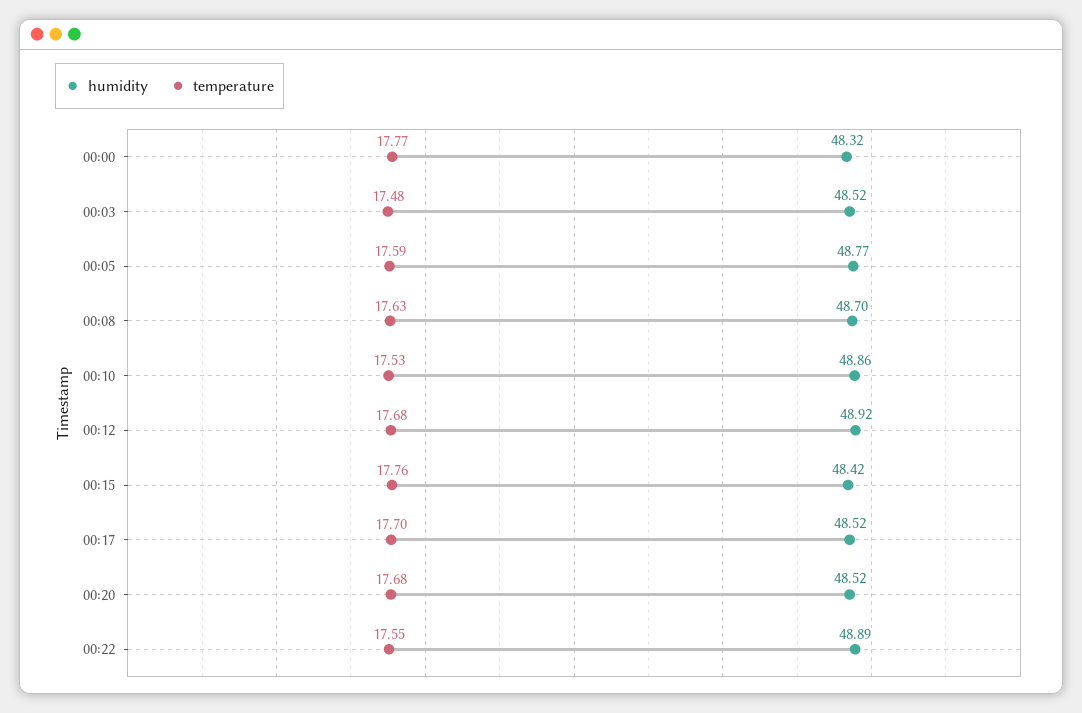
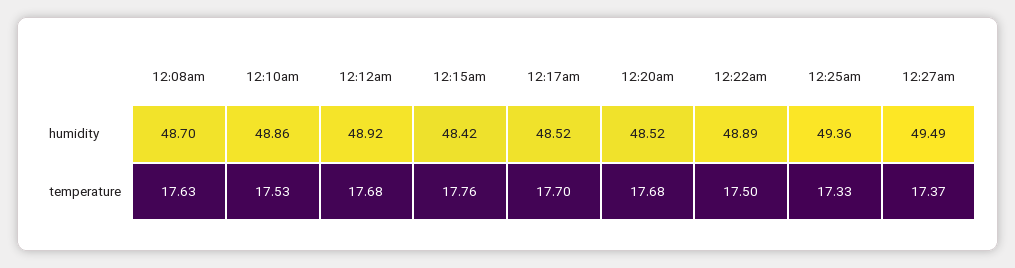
humidity, 00:00: 48.32 -> none
temperature, 00:00: 17.77 -> none
humidity, 00:03: 48.52 -> none
temperature, 00:03: 17.48 -> none
humidity, 00:05: 48.77 -> none
temperature, 00:05: 17.59 -> none
temperature, 00:22: 17.55 -> 17.5
humidity, 12:25am: none -> 49.36
humidity, 12:27am: none -> 49.49
temperature, 12:25am: none -> 17.33
temperature, 12:27am: none -> 17.37

